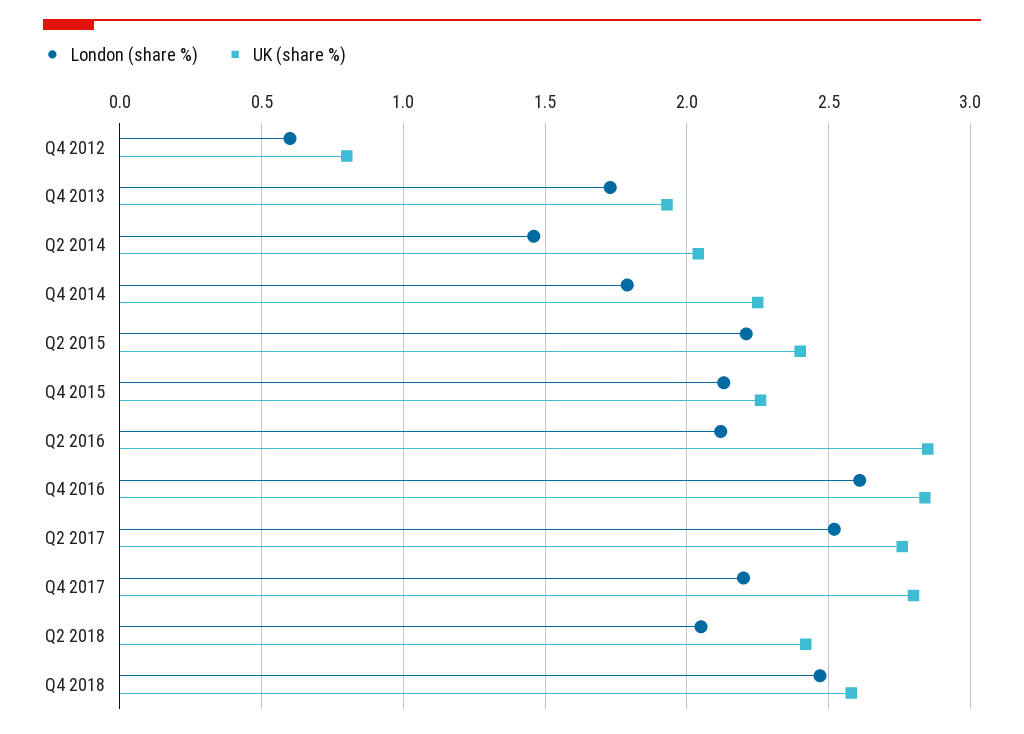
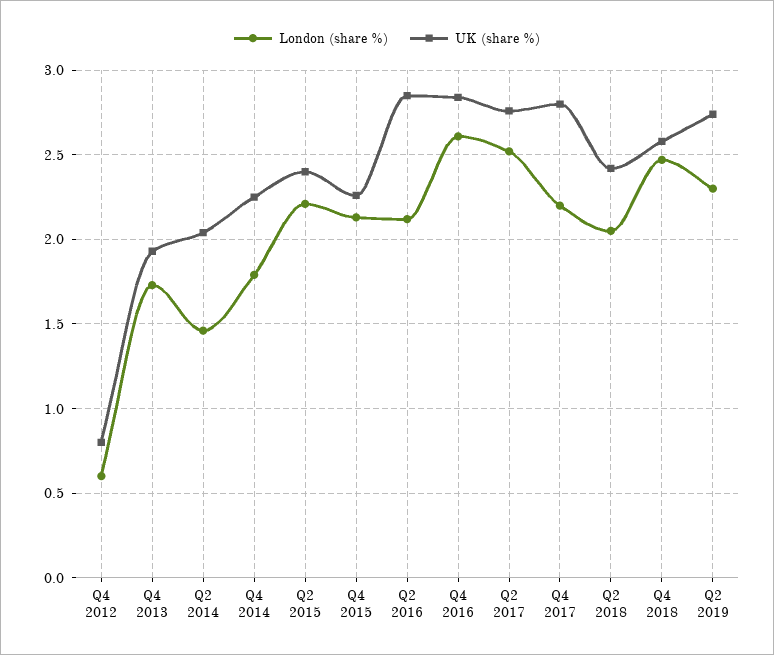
London (share %), Q2 2019: none -> 2.3
UK (share %), Q2 2019: none -> 2.75

